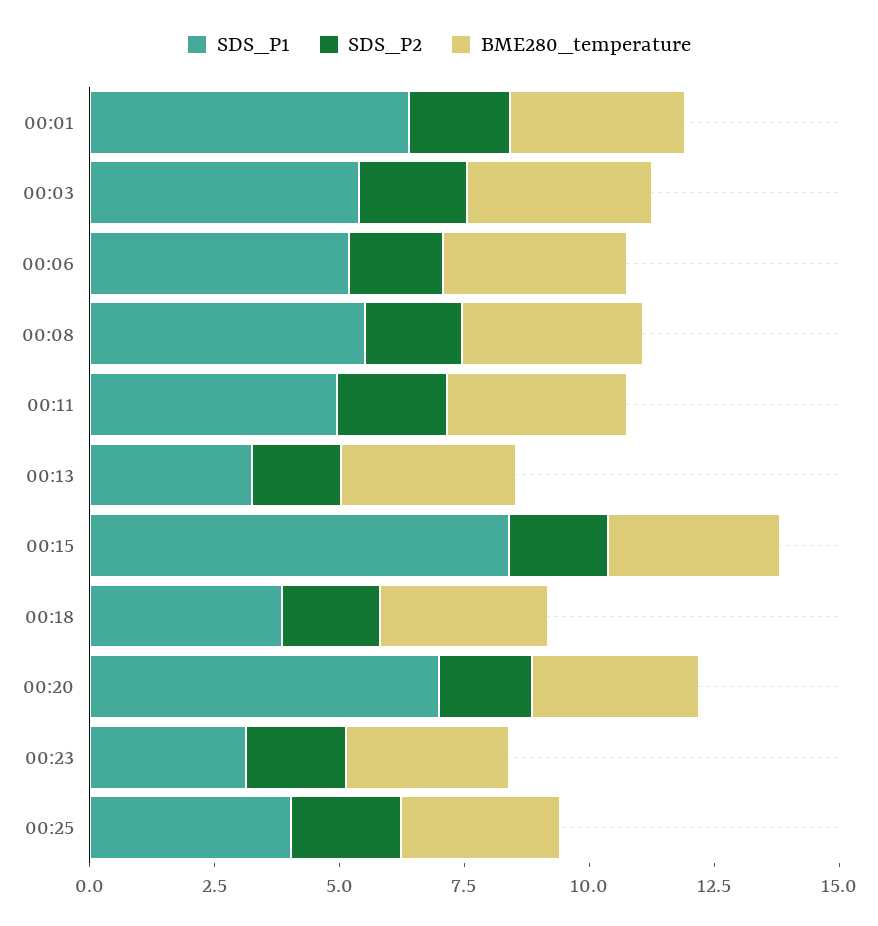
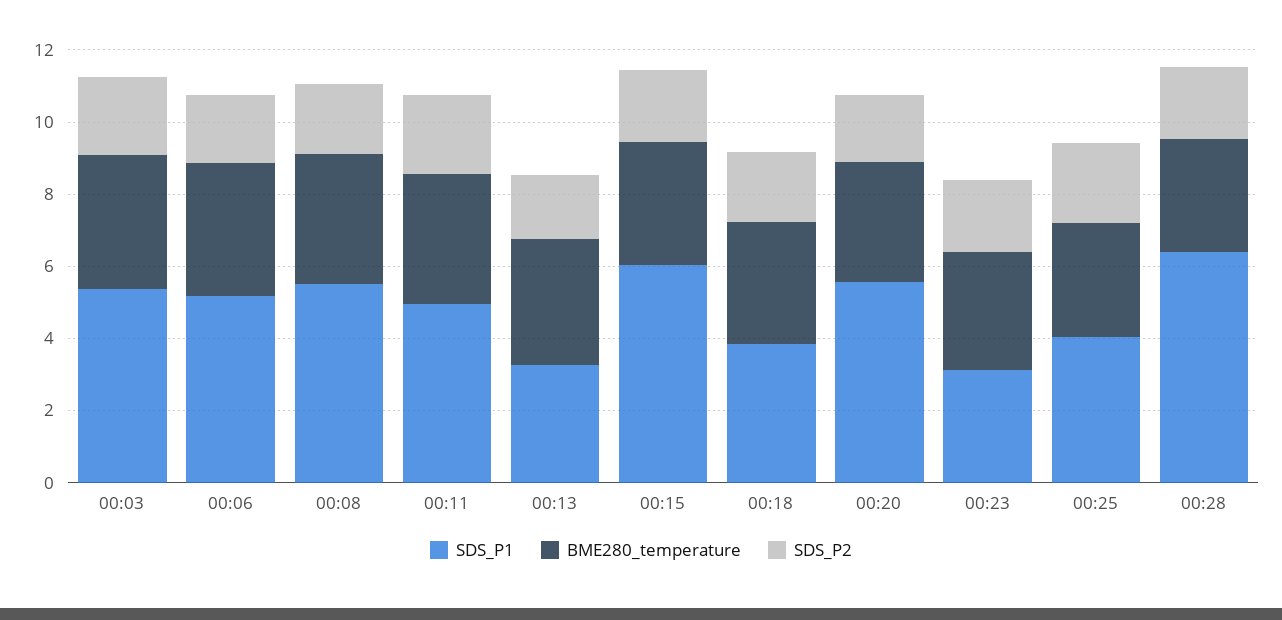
SDS_P1, 00:01: 6.5 -> none
SDS_P2, 00:01: 2 -> none
BME280_temperature, 00:01: 3.5 -> none
SDS_P1, 00:15: 8.5 -> 6
SDS_P1, 00:20: 7 -> 5.5
SDS_P1, 00:28: none -> 6.5
BME280_temperature, 00:28: none -> 3
SDS_P2, 00:28: none -> 2

